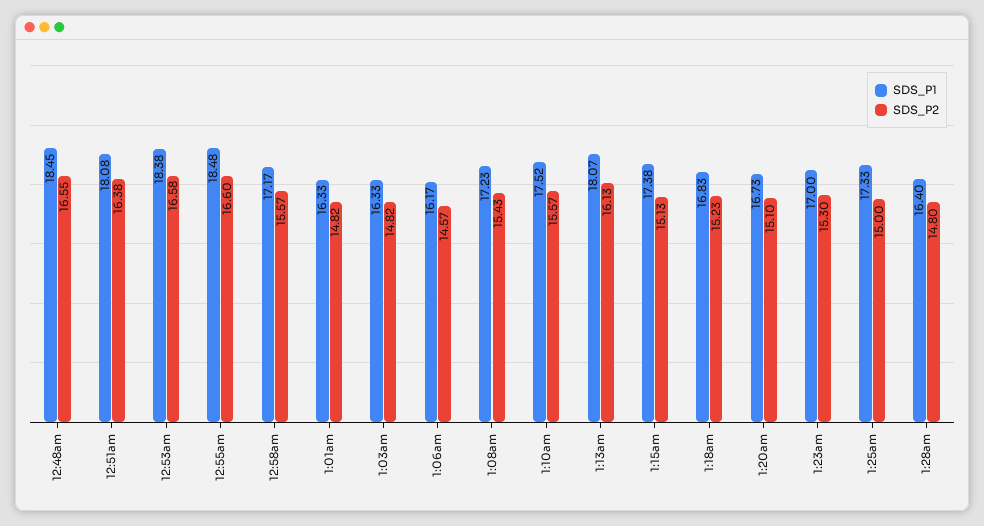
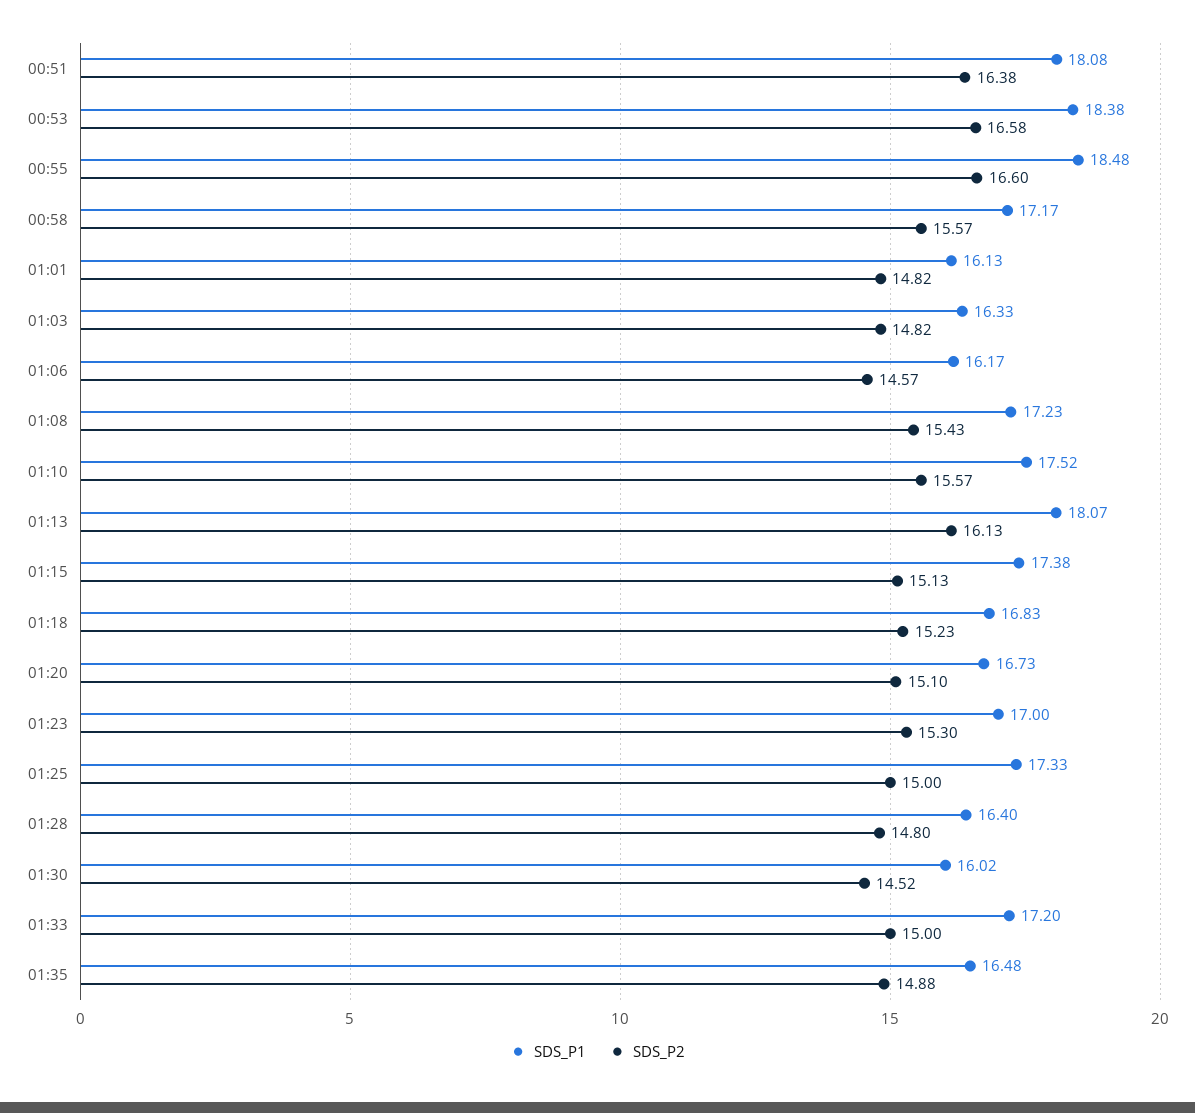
SDS_P1, 12:48am: 18.45 -> none
SDS_P2, 12:48am: 16.55 -> none
SDS_P1, 1:01am: 16.33 -> 16.13
SDS_P1, 01:30: none -> 16.02
SDS_P2, 01:30: none -> 14.52
SDS_P1, 01:33: none -> 17.2
SDS_P2, 01:33: none -> 15
SDS_P1, 01:35: none -> 16.48
SDS_P2, 01:35: none -> 14.88

